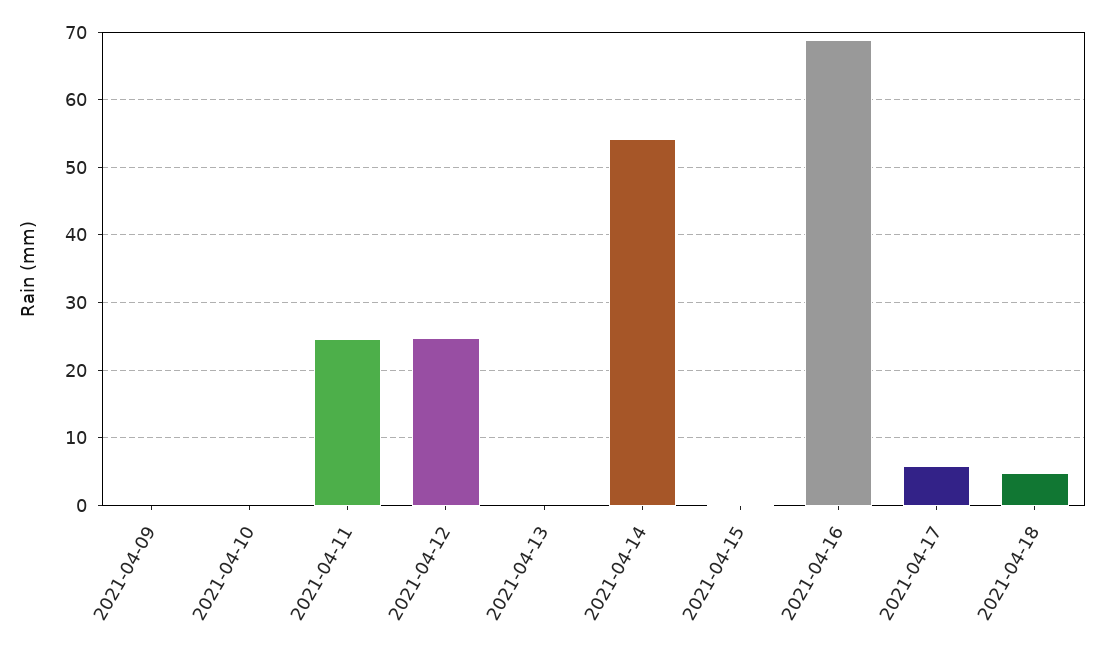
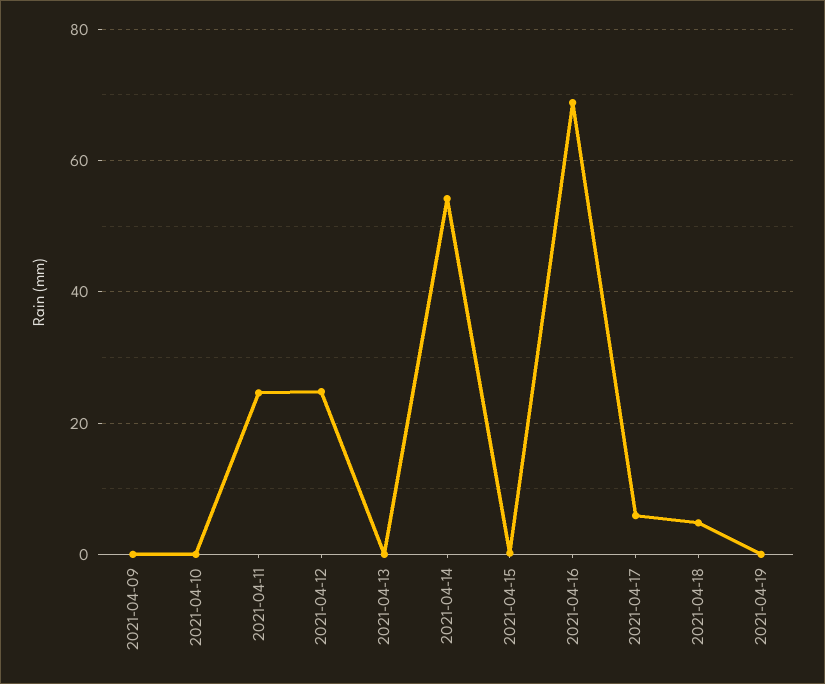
2021-04-19: none -> 0

